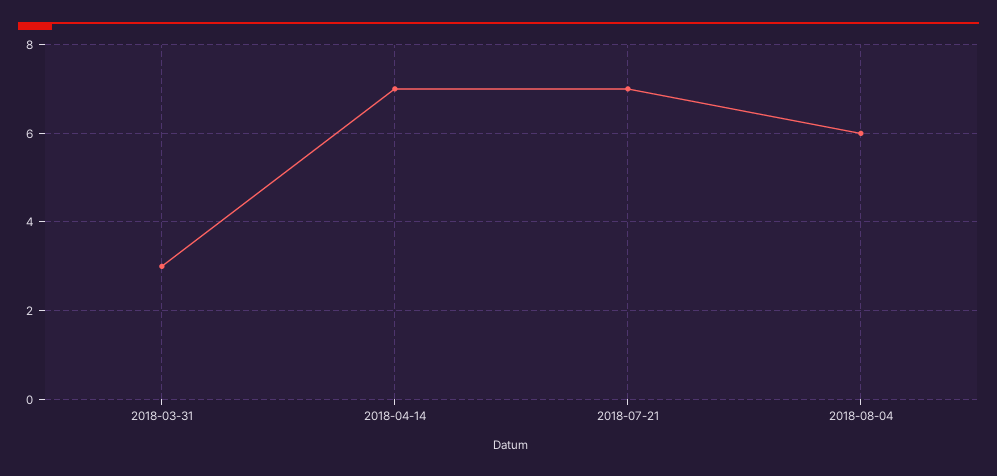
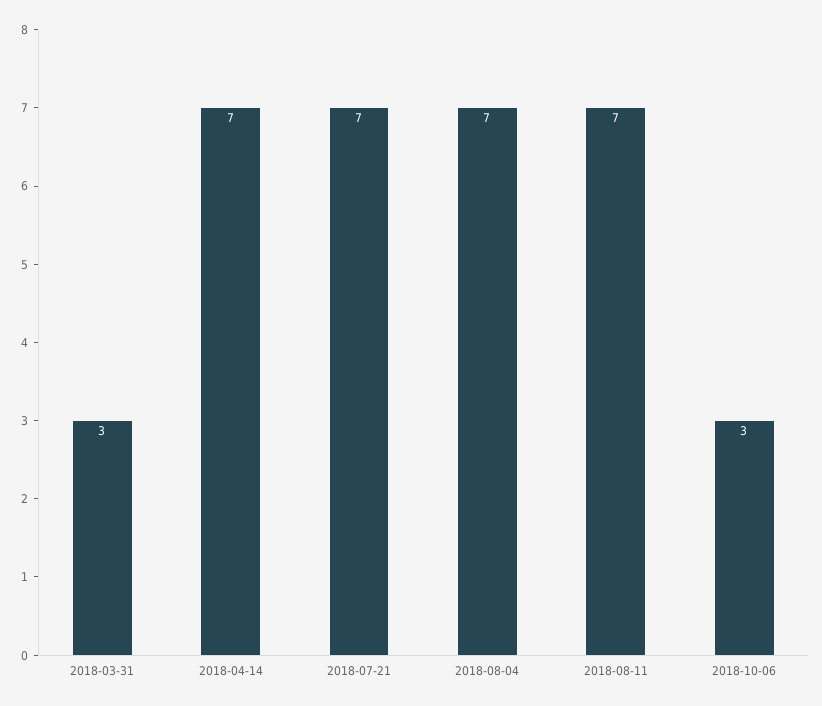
2018-08-04: 6 -> 7
2018-08-11: none -> 7
2018-10-06: none -> 3

